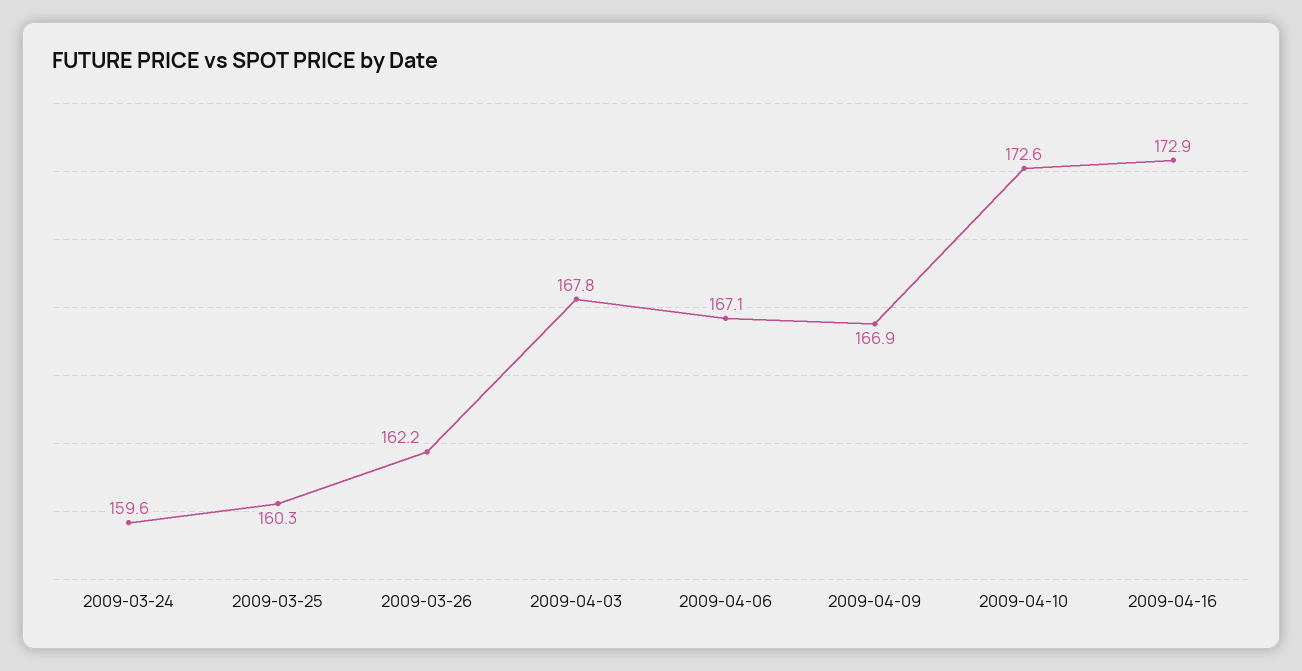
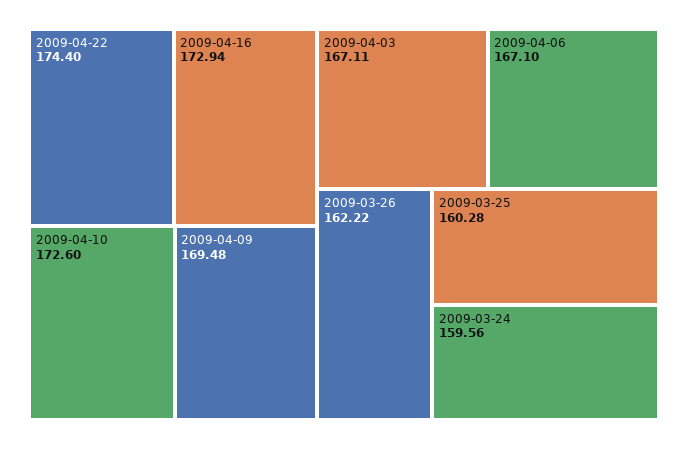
2009-04-03: 167.8 -> 167.11
2009-04-09: 166.9 -> 169.48
2009-04-22: none -> 174.4

